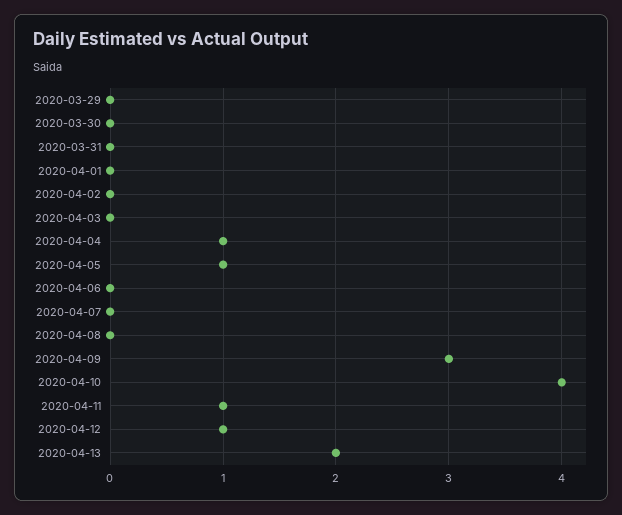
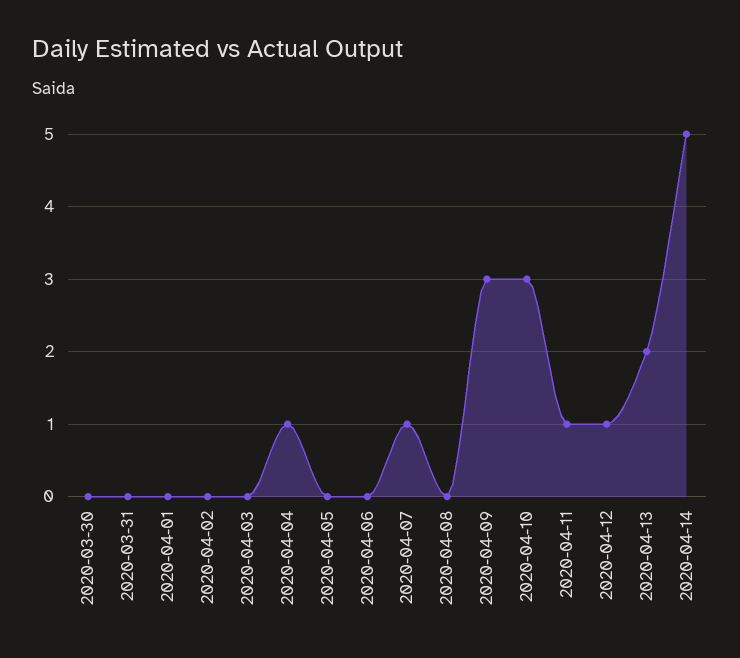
2020-03-29: 0 -> none
2020-04-05: 1 -> 0
2020-04-07: 0 -> 1
2020-04-10: 4 -> 3
2020-04-14: none -> 5

